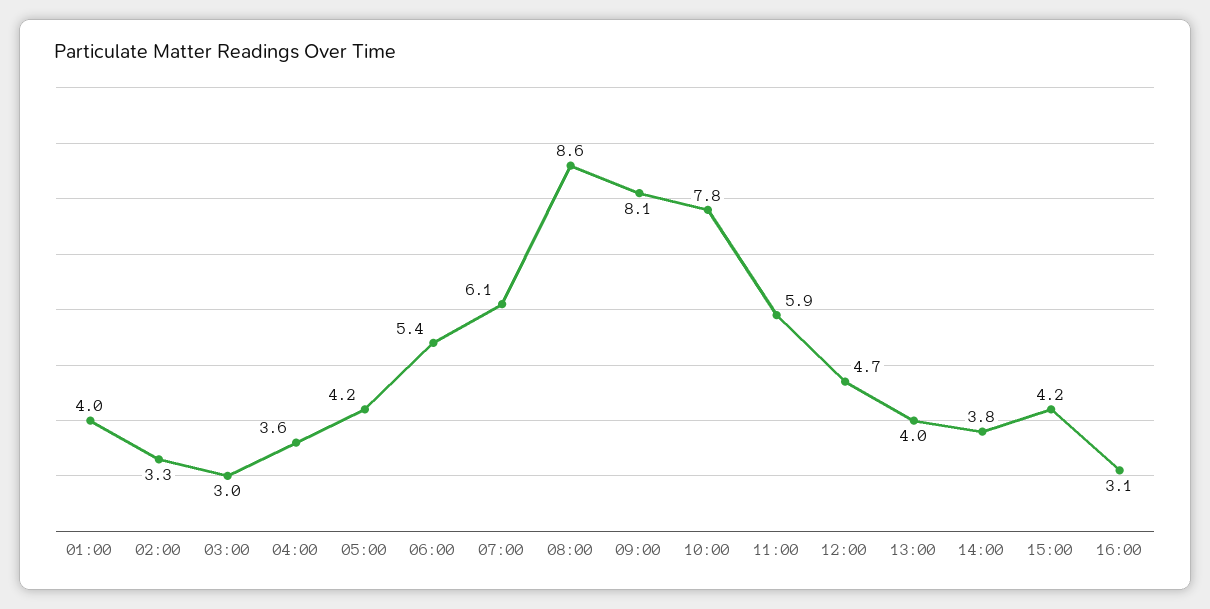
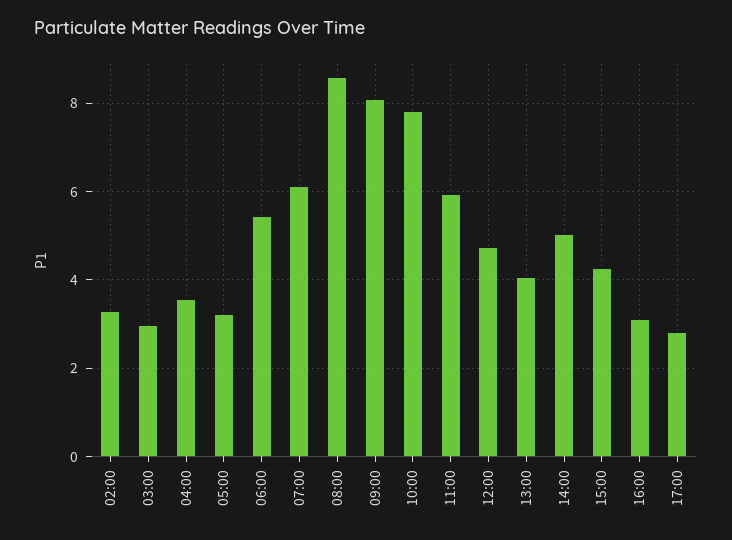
01:00: 4 -> none
05:00: 4.2 -> 3.2
14:00: 3.8 -> 5
17:00: none -> 2.8

